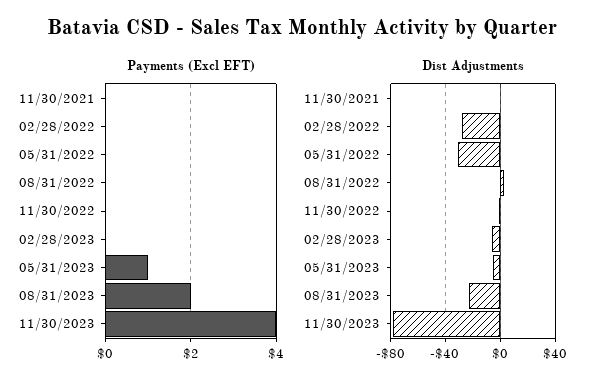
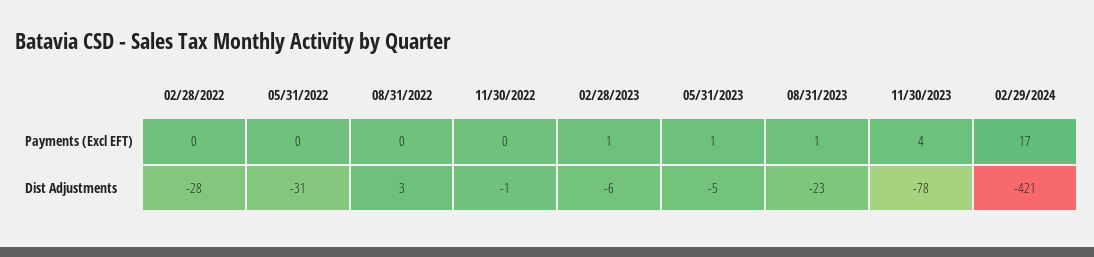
Payments (Excl EFT), 11/30/2021: 0 -> none
Payments (Excl EFT), 02/28/2023: 0 -> 1
Payments (Excl EFT), 08/31/2023: 2 -> 1
Dist Adjustments, 11/30/2021: 0 -> none
Payments (Excl EFT), 02/29/2024: none -> 17
Dist Adjustments, 02/29/2024: none -> -421

